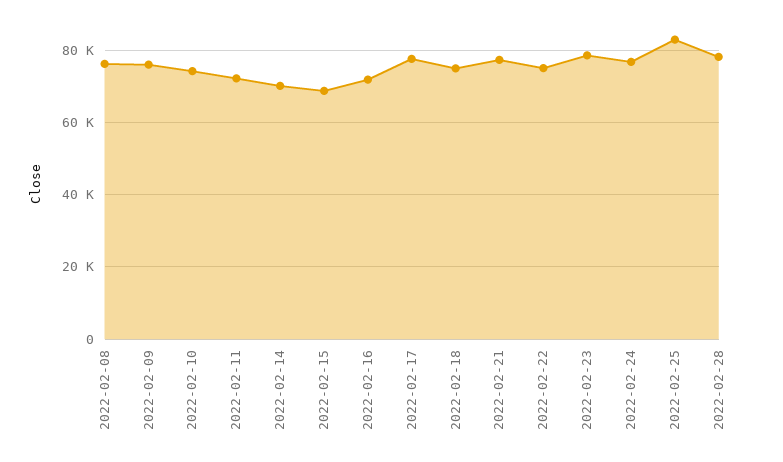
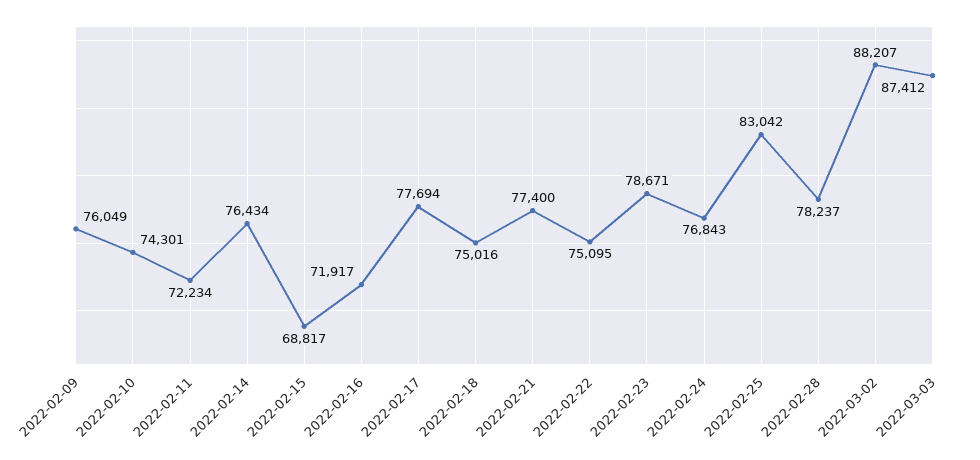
2022-02-08: 76000 -> none
2022-02-14: 70000 -> 76434
2022-03-02: none -> 88207
2022-03-03: none -> 87412

